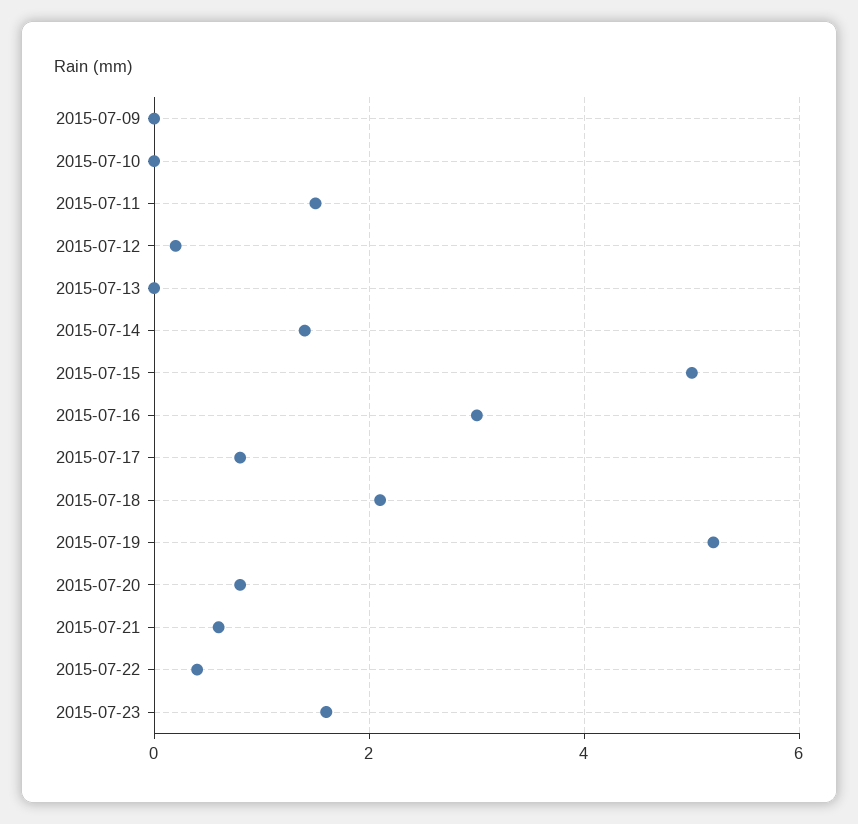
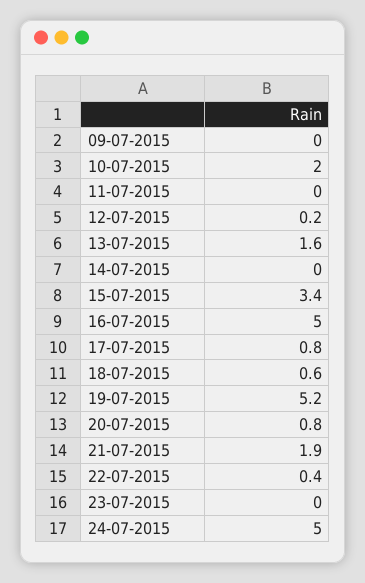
2015-07-10: 0 -> 2
2015-07-11: 1.5 -> 0
2015-07-13: 0 -> 1.6
2015-07-14: 1.5 -> 0
2015-07-15: 5 -> 3.4
2015-07-16: 3 -> 5
2015-07-18: 2 -> 0.6
2015-07-21: 0.5 -> 1.9
2015-07-23: 1.5 -> 0
24-07-2015: none -> 5

